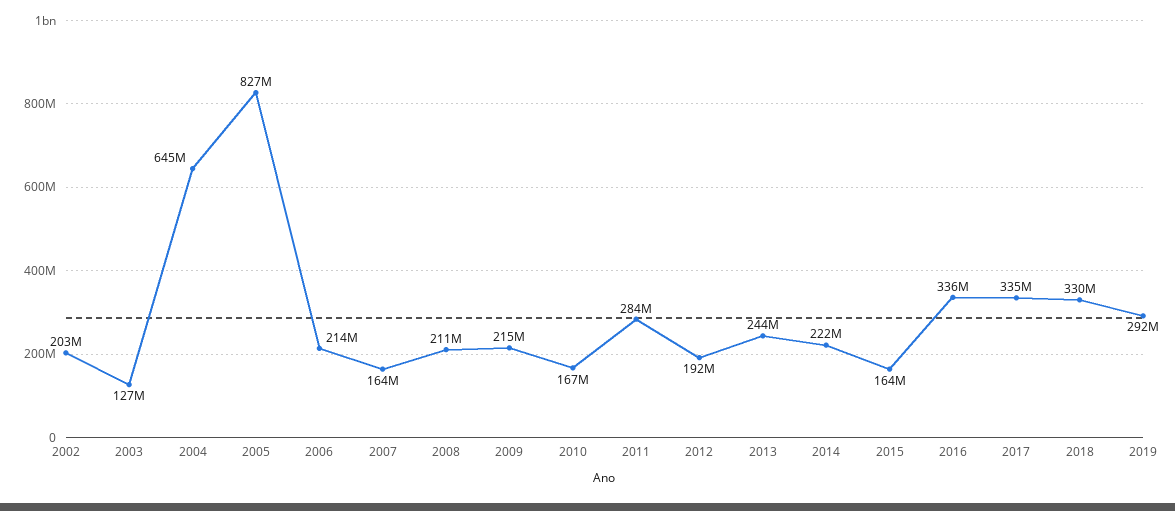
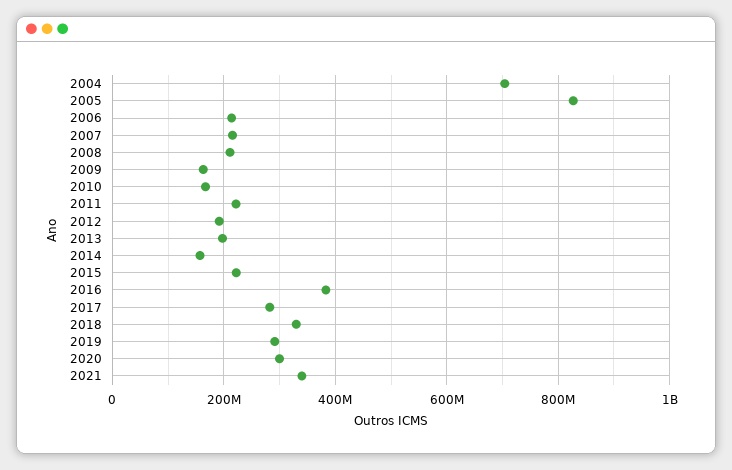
2002: 203000000 -> none
2003: 127000000 -> none
2004: 645000000 -> 700000000
2007: 164000000 -> 220000000
2009: 215000000 -> 160000000
2011: 284000000 -> 220000000
2013: 244000000 -> 200000000
2014: 222000000 -> 160000000
2015: 164000000 -> 220000000
2016: 336000000 -> 380000000
2017: 335000000 -> 280000000
2020: none -> 300000000
2021: none -> 340000000

